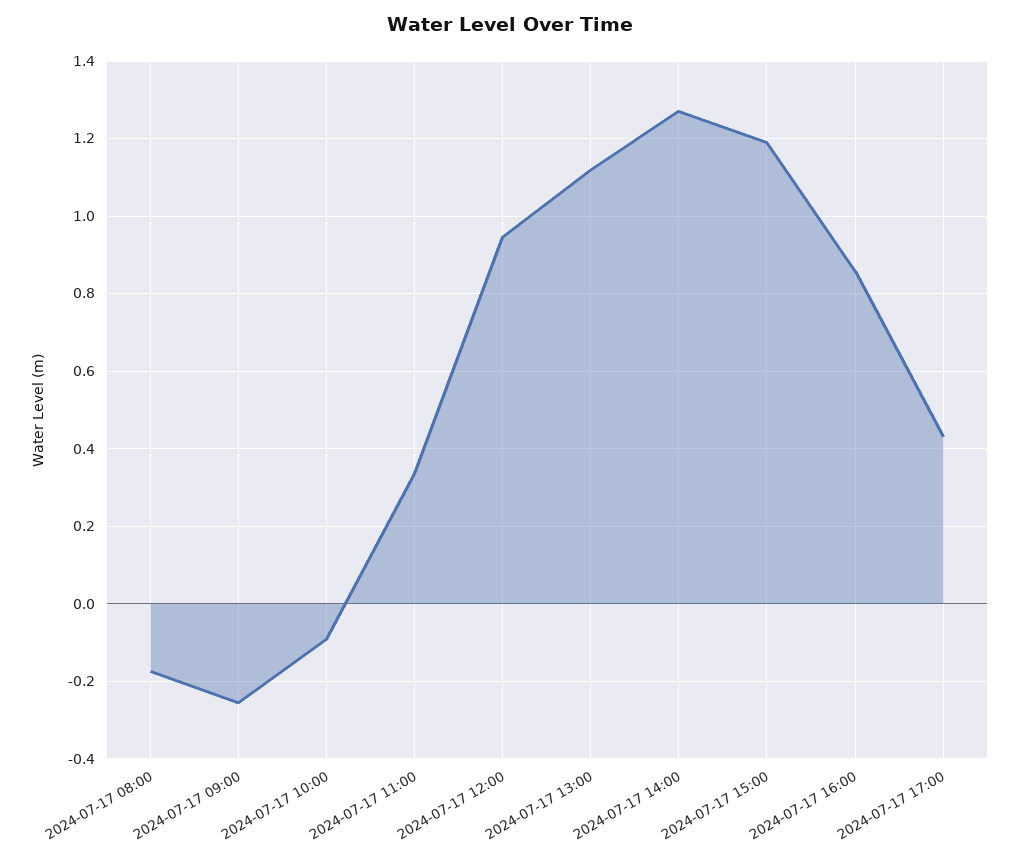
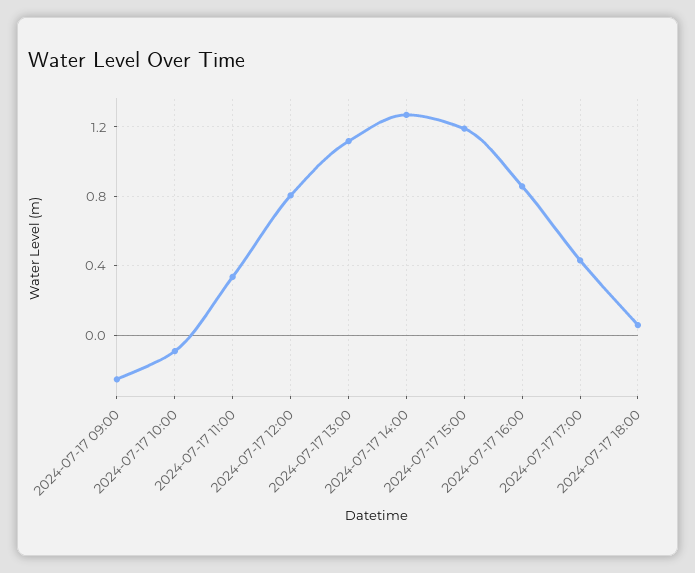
2024-07-17 08:00: -0.18 -> none
2024-07-17 12:00: 0.94 -> 0.8
2024-07-17 18:00: none -> 0.05

